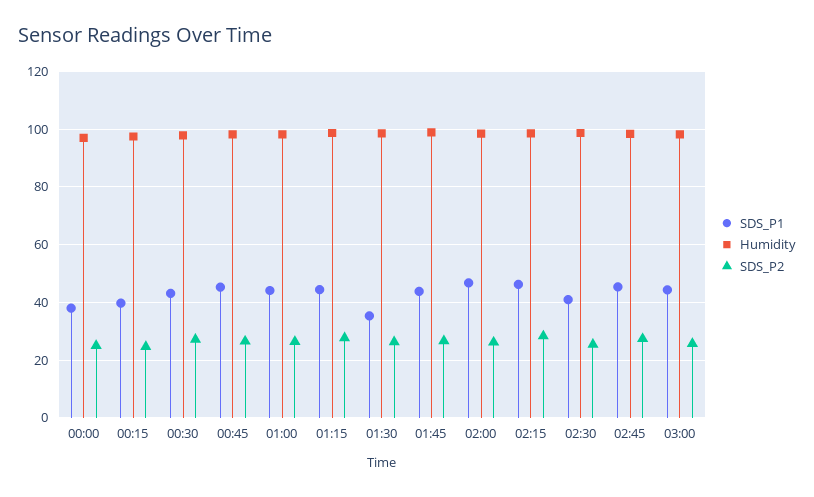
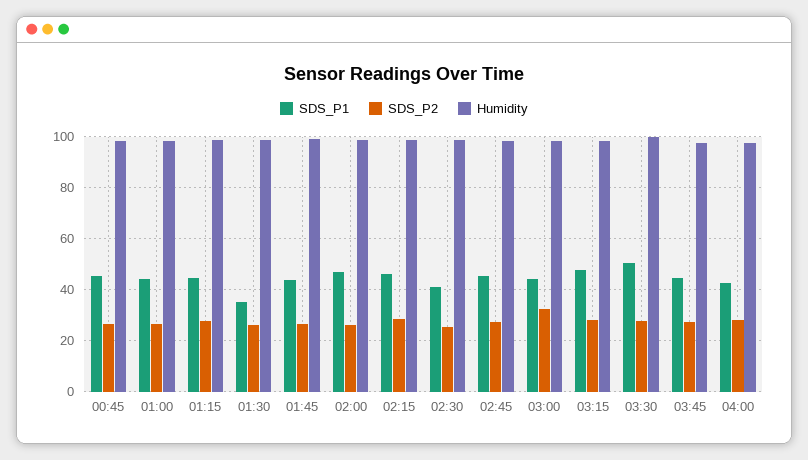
SDS_P1, 00:00: 37.5 -> none
Humidity, 00:00: 97.5 -> none
SDS_P2, 00:00: 25 -> none
SDS_P1, 00:15: 40 -> none
Humidity, 00:15: 97.5 -> none
SDS_P2, 00:15: 25 -> none
SDS_P1, 00:30: 42.5 -> none
Humidity, 00:30: 97.5 -> none
SDS_P2, 00:30: 27.5 -> none
SDS_P2, 03:00: 25 -> 32.5
SDS_P1, 03:15: none -> 47.5
SDS_P2, 03:15: none -> 27.5
Humidity, 03:15: none -> 97.5
SDS_P1, 03:30: none -> 50
SDS_P2, 03:30: none -> 27.5
Humidity, 03:30: none -> 100
SDS_P1, 03:45: none -> 45
SDS_P2, 03:45: none -> 27.5
Humidity, 03:45: none -> 97.5
SDS_P1, 04:00: none -> 42.5
SDS_P2, 04:00: none -> 27.5
Humidity, 04:00: none -> 97.5

